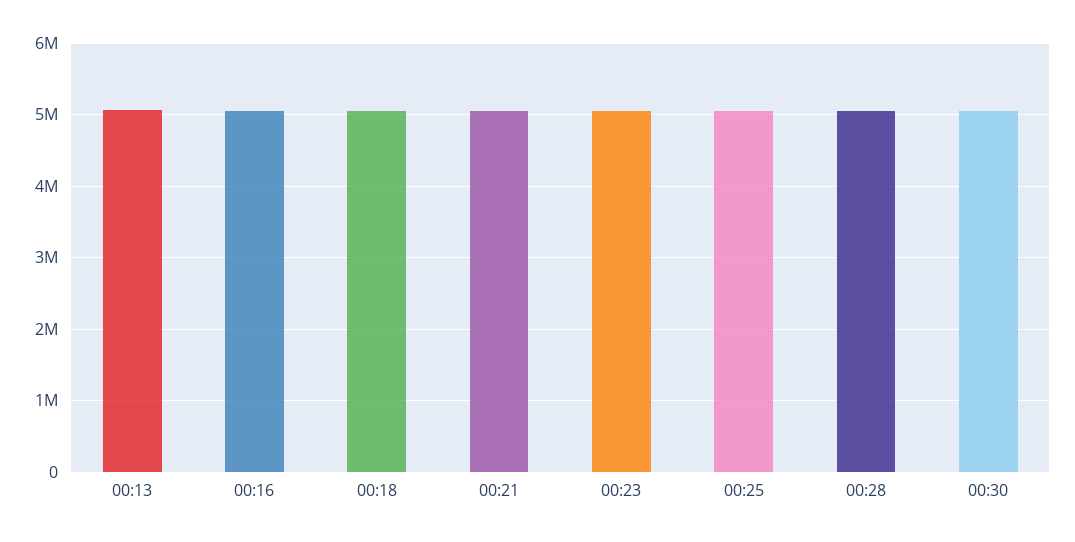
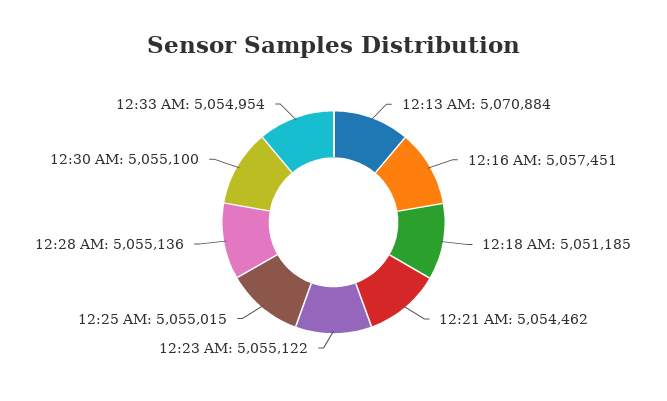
12:33 AM: none -> 5054954

